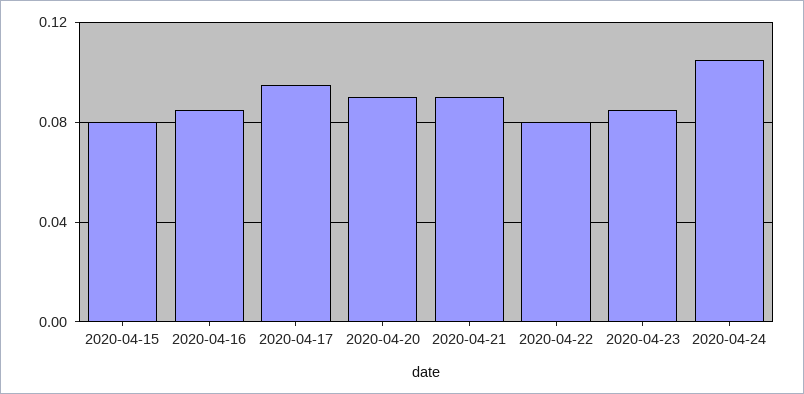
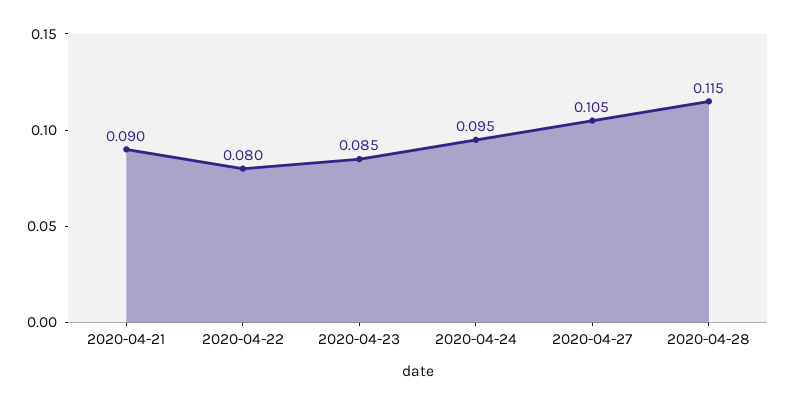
2020-04-15: 0.08 -> none
2020-04-16: 0.085 -> none
2020-04-17: 0.095 -> none
2020-04-20: 0.09 -> none
2020-04-24: 0.105 -> 0.095
2020-04-27: none -> 0.105
2020-04-28: none -> 0.115

